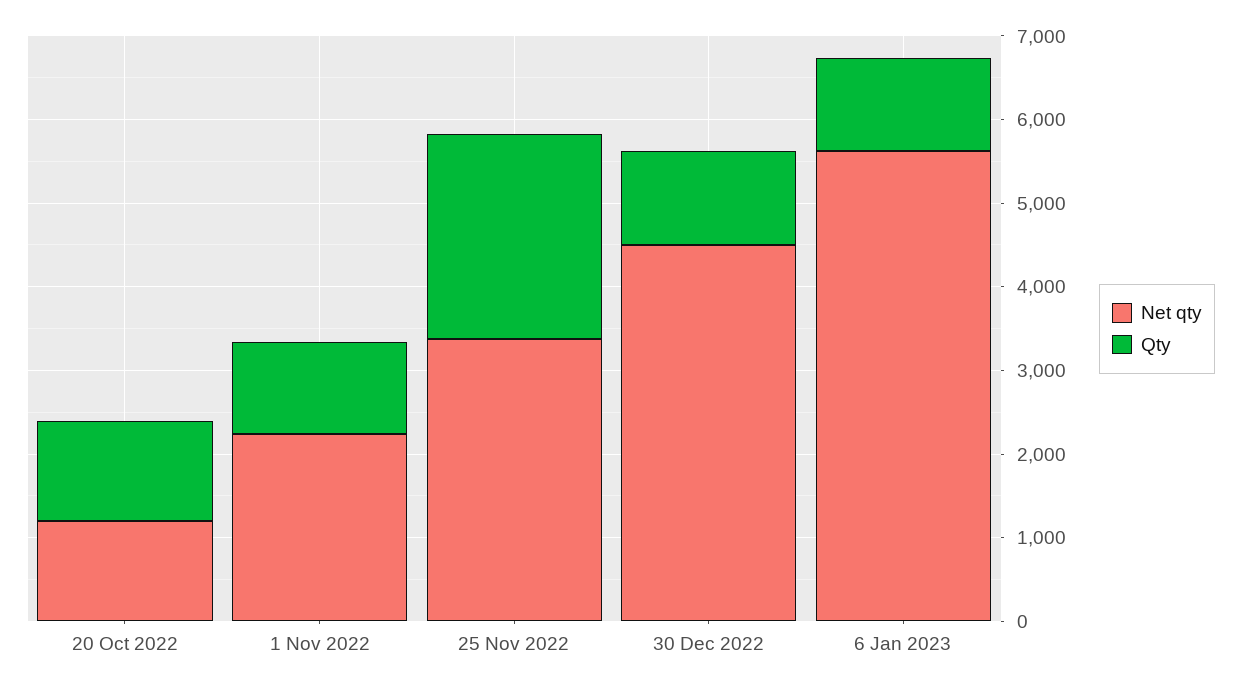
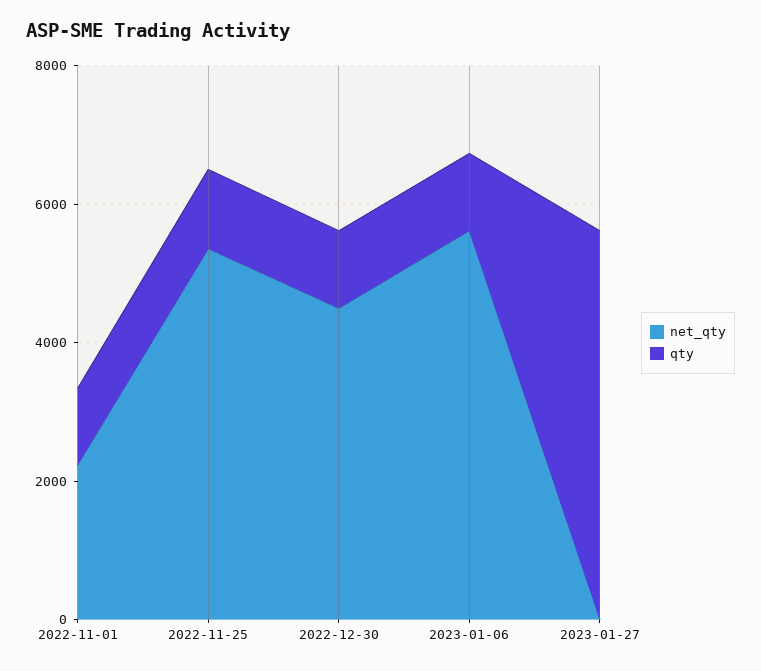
Net qty, 20 Oct 2022: 1200 -> none
Qty, 20 Oct 2022: 1200 -> none
Net qty, 25 Nov 2022: 3400 -> 5500
Qty, 25 Nov 2022: 2400 -> 1000
Net qty, 2023-01-27: none -> 0
Qty, 2023-01-27: none -> 5500

